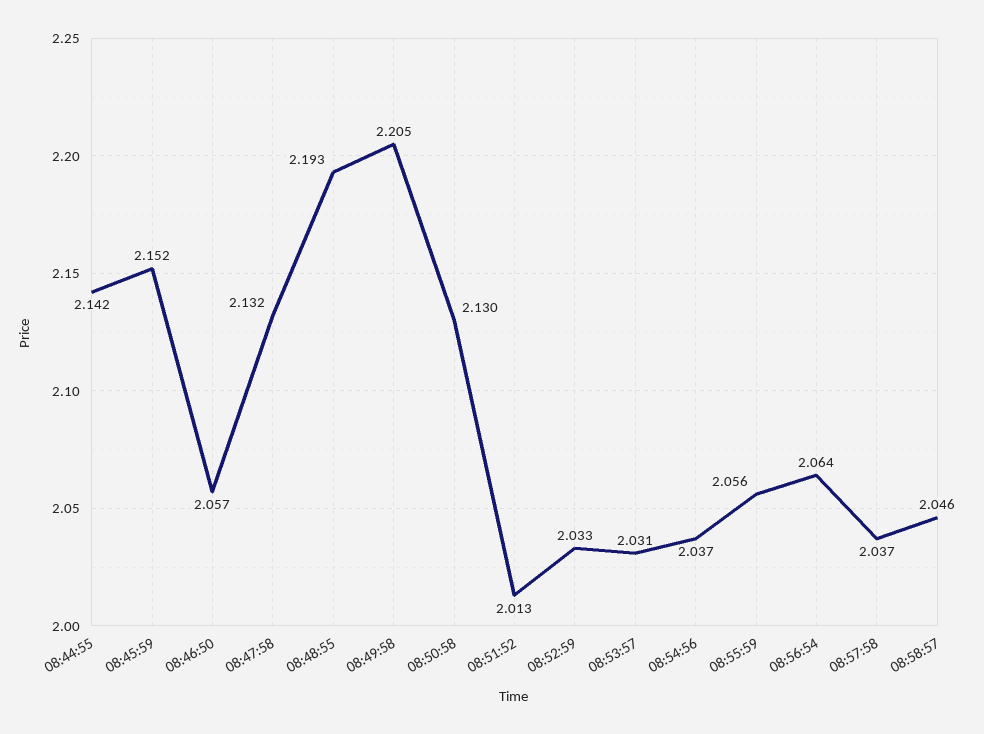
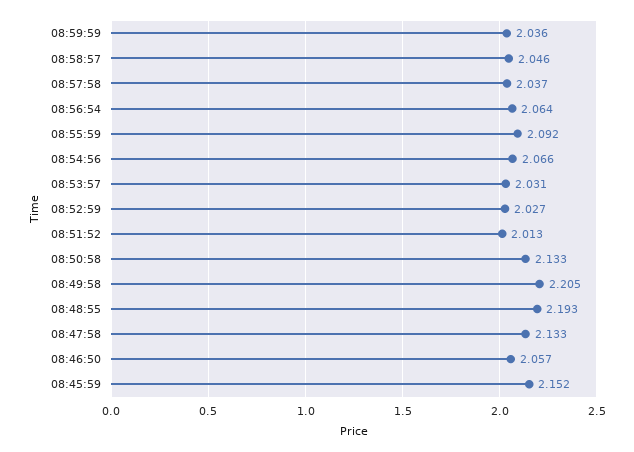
08:44:55: 2.142 -> none
08:47:58: 2.132 -> 2.133
08:50:58: 2.13 -> 2.133
08:52:59: 2.033 -> 2.027
08:54:56: 2.037 -> 2.066
08:55:59: 2.056 -> 2.092
08:59:59: none -> 2.036

